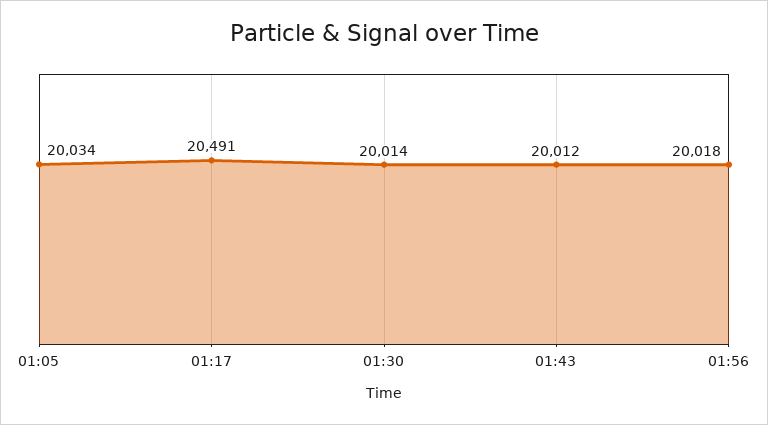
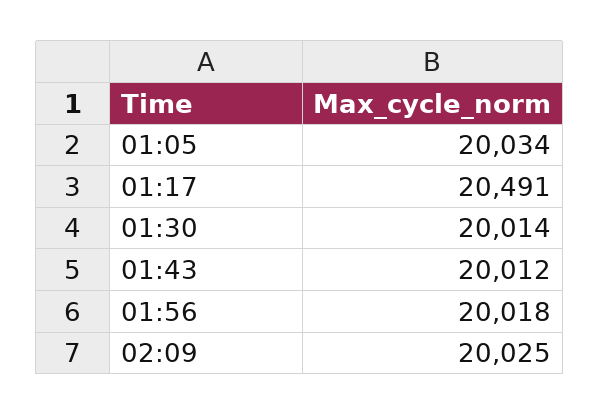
02:09: none -> 20025

